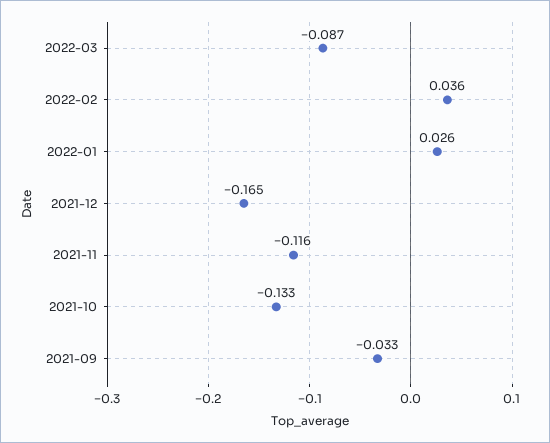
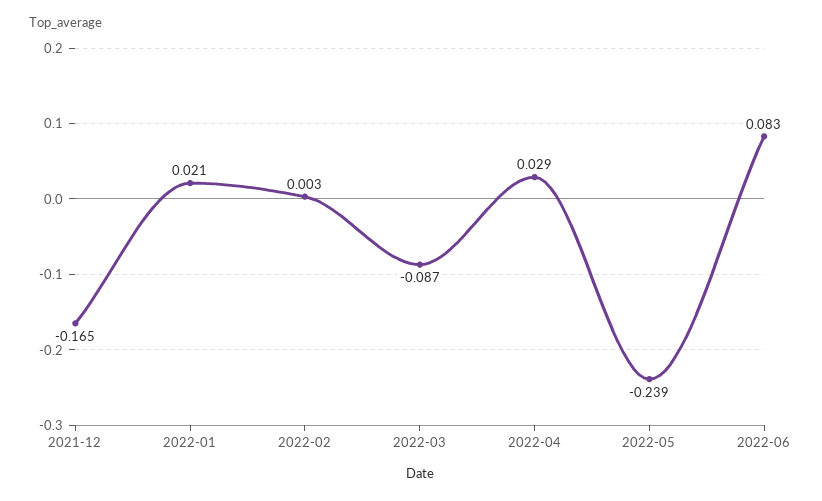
2022-02: 0.036 -> 0.003
2022-01: 0.026 -> 0.021
2021-11: -0.116 -> none
2021-10: -0.133 -> none
2021-09: -0.033 -> none
2022-04: none -> 0.029
2022-05: none -> -0.239
2022-06: none -> 0.083

